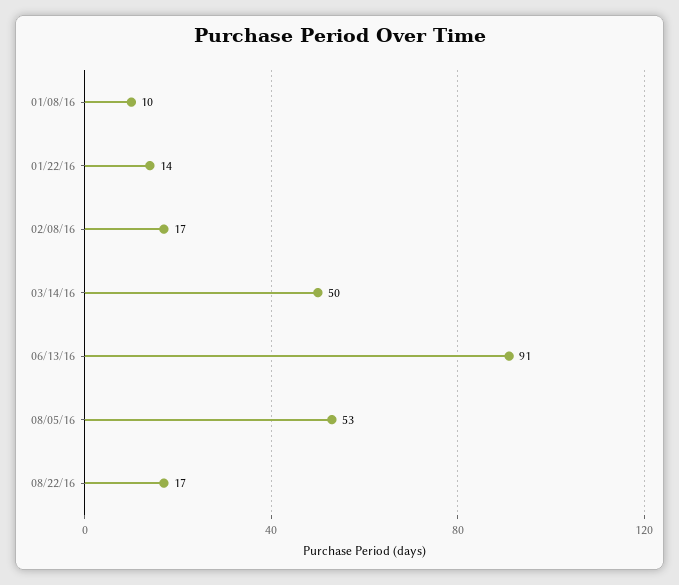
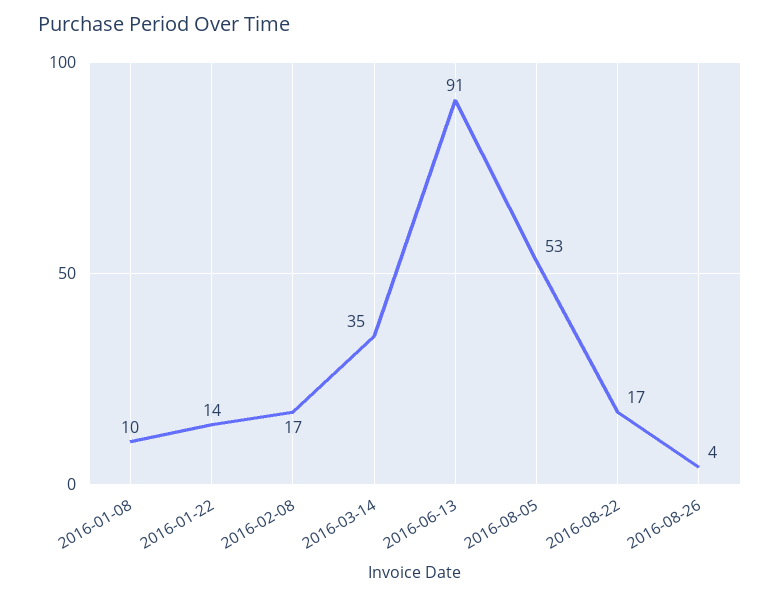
03/14/16: 50 -> 35
2016-08-26: none -> 4

